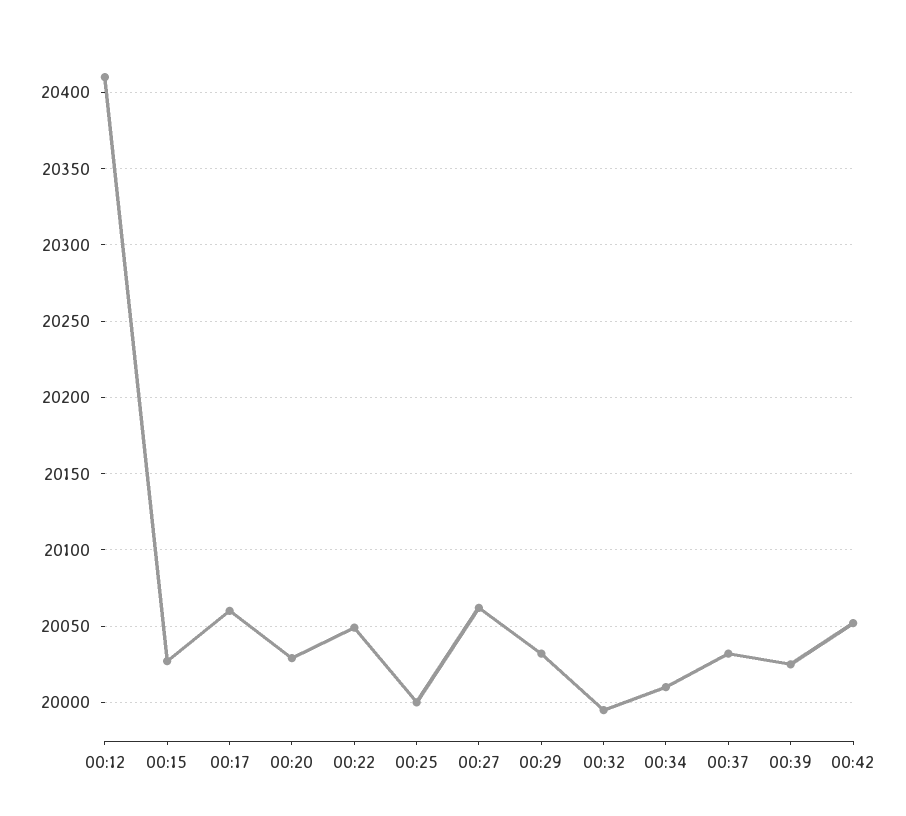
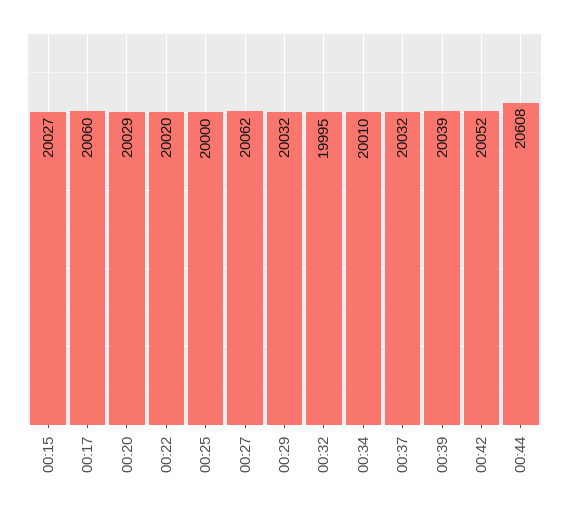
00:12: 20410 -> none
00:22: 20050 -> 20020
00:39: 20025 -> 20039
00:44: none -> 20608

